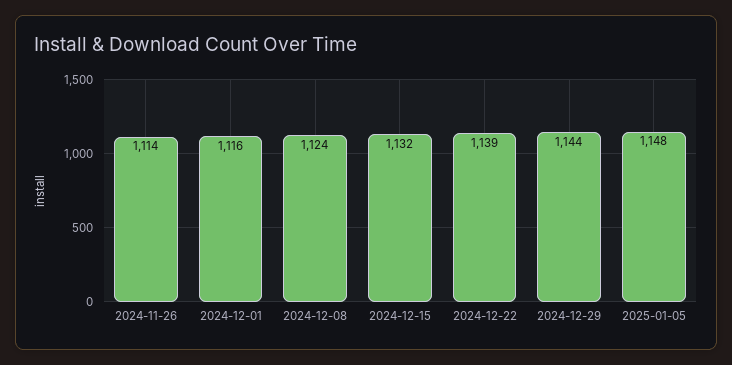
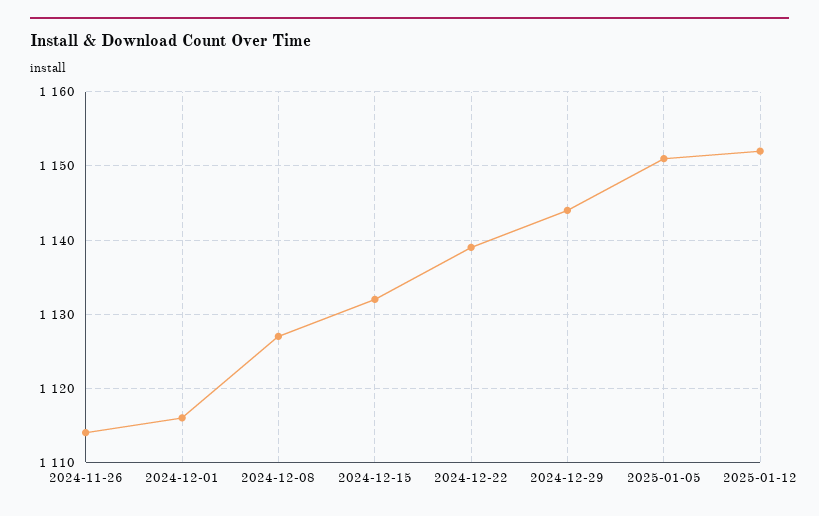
2024-12-08: 1124 -> 1127
2025-01-05: 1148 -> 1151
2025-01-12: none -> 1152

